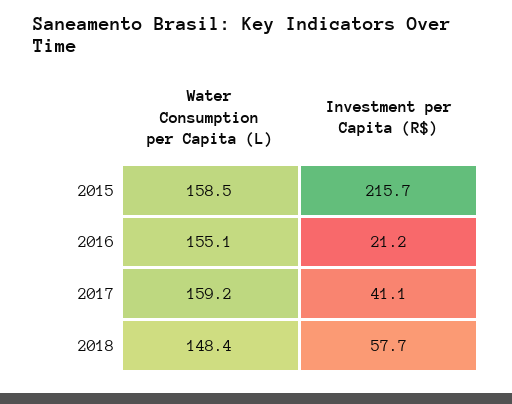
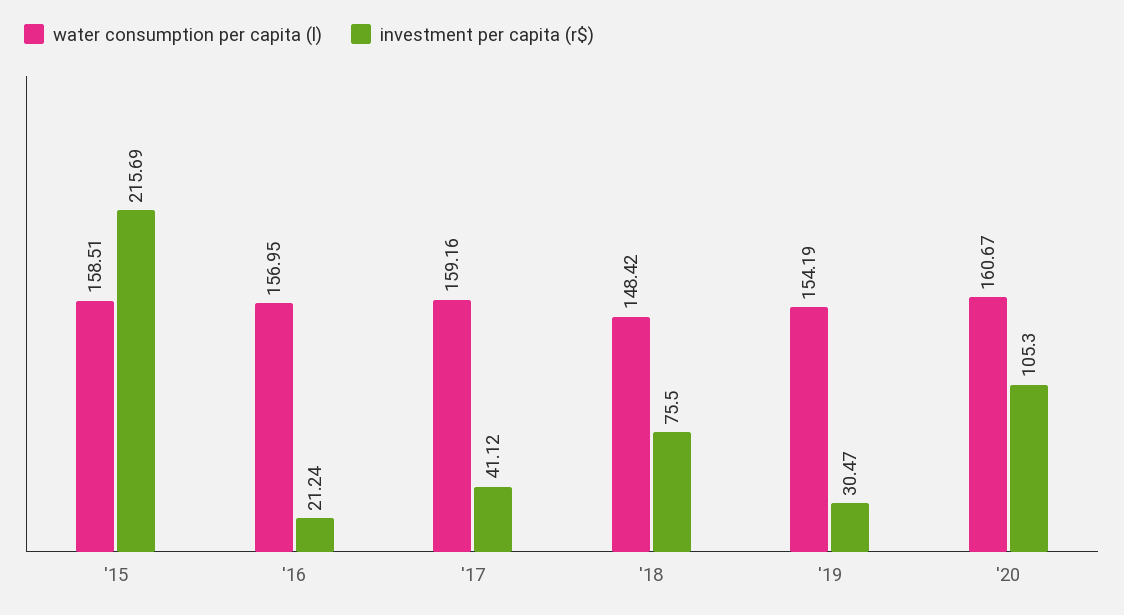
Water Consumption per Capita (L), 2016: 155.1 -> 156.95
Investment per Capita (R$), 2018: 57.7 -> 75.5
Water Consumption per Capita (L), '19: none -> 154.19
Investment per Capita (R$), '19: none -> 30.47
Water Consumption per Capita (L), '20: none -> 160.67
Investment per Capita (R$), '20: none -> 105.3

